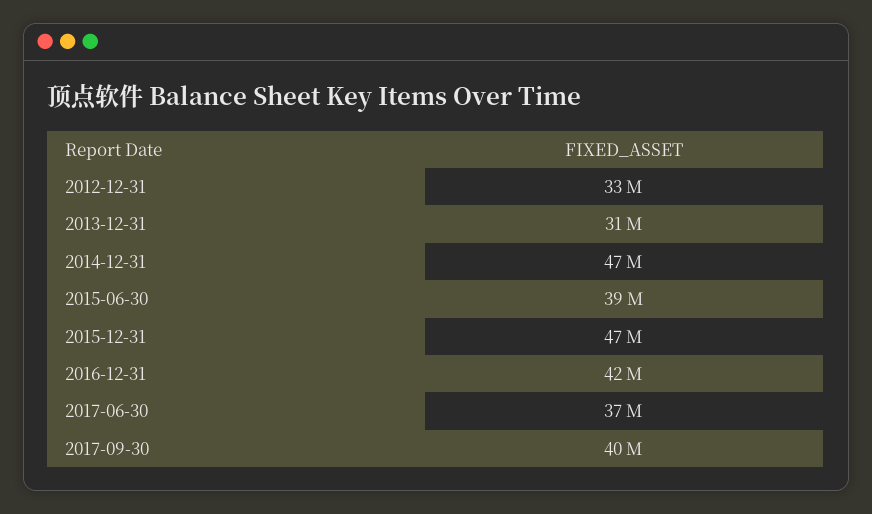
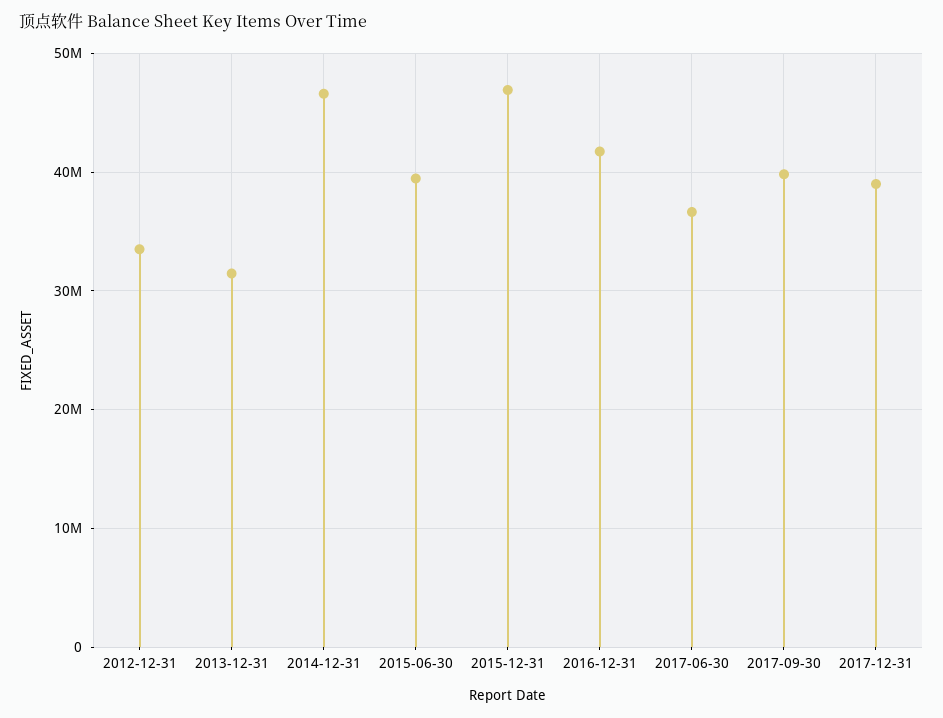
2017-12-31: none -> 39000000

